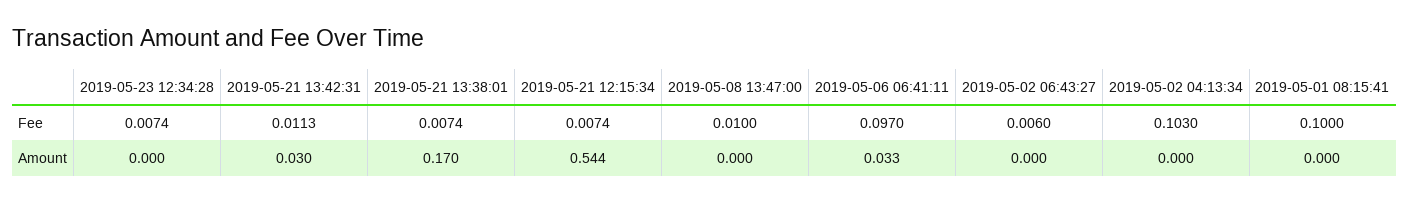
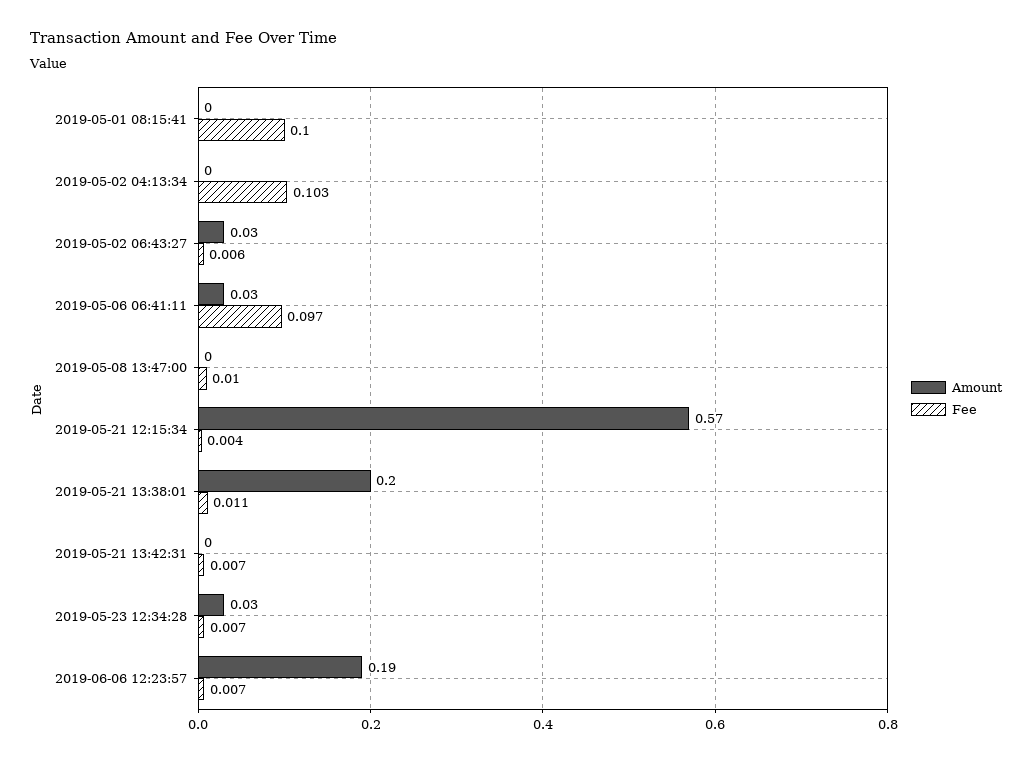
Fee, 2019-05-21 13:42:31: 0.0113 -> 0.007
Fee, 2019-05-21 13:38:01: 0.0074 -> 0.011
Fee, 2019-05-21 12:15:34: 0.0074 -> 0.004
Amount, 2019-05-23 12:34:28: 0 -> 0.03
Amount, 2019-05-21 13:42:31: 0.03 -> 0
Amount, 2019-05-21 13:38:01: 0.17 -> 0.2
Amount, 2019-05-21 12:15:34: 0.544 -> 0.57
Amount, 2019-05-02 06:43:27: 0 -> 0.03
Amount, 2019-06-06 12:23:57: none -> 0.19
Fee, 2019-06-06 12:23:57: none -> 0.007

